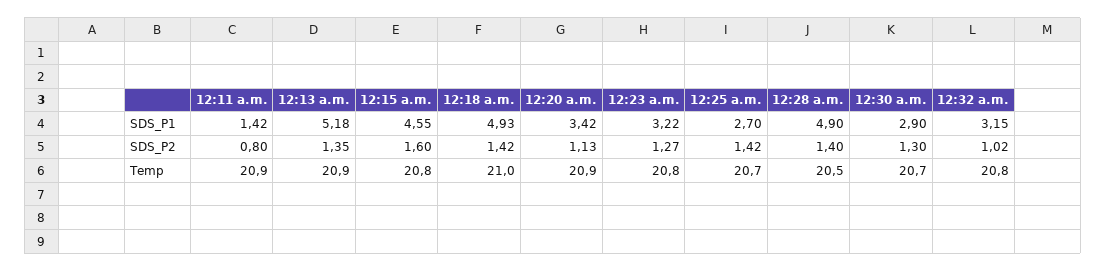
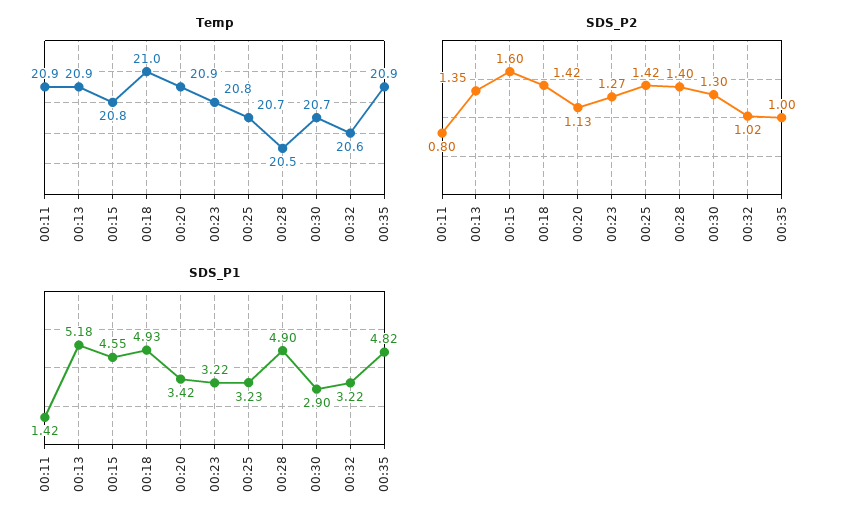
SDS_P1, 12:25 a.m.: 2.7 -> 3.23
SDS_P1, 12:32 a.m.: 3.15 -> 3.22
Temp, 12:32 a.m.: 20.8 -> 20.6
Temp, 00:35: none -> 20.9
SDS_P2, 00:35: none -> 1
SDS_P1, 00:35: none -> 4.82

